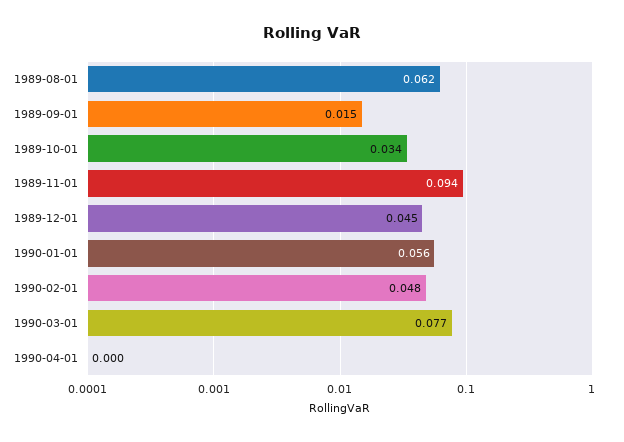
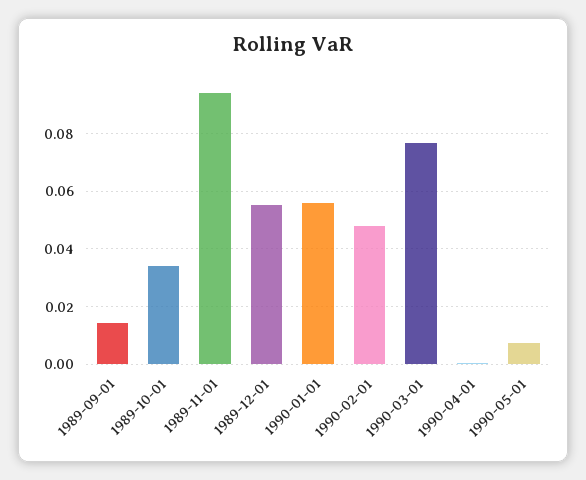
1989-08-01: 0.062 -> none
1989-12-01: 0.045 -> 0.055
1990-05-01: none -> 0.0075

